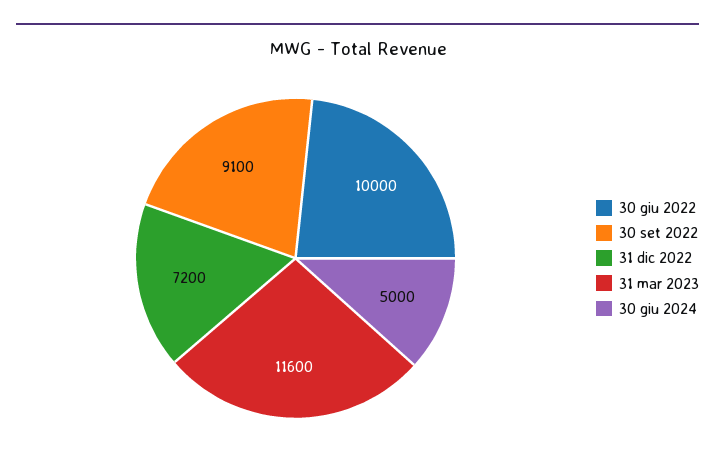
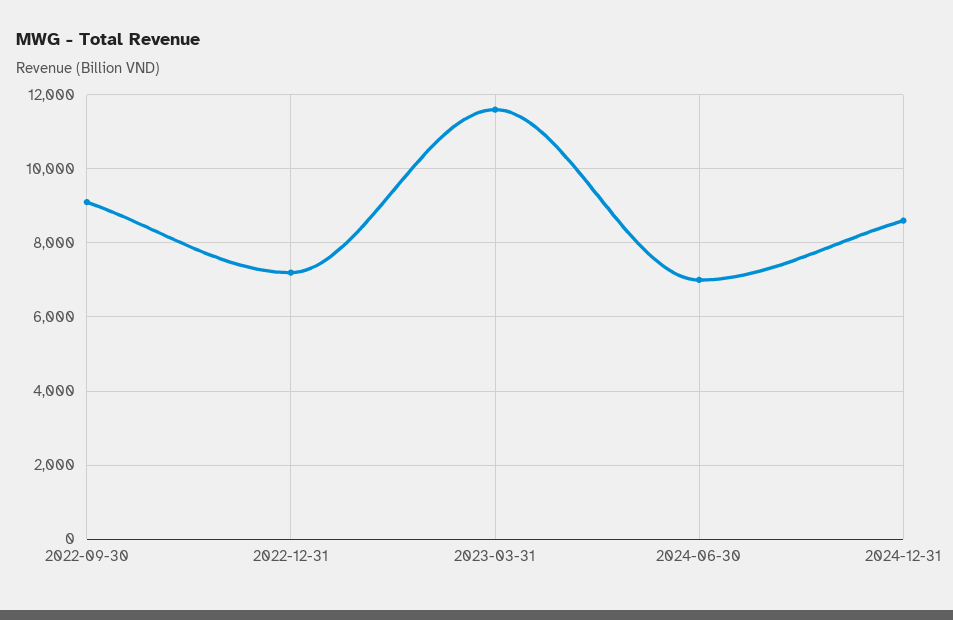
30 giu 2022: 10000 -> none
30 giu 2024: 5000 -> 7000
2024-12-31: none -> 8600

